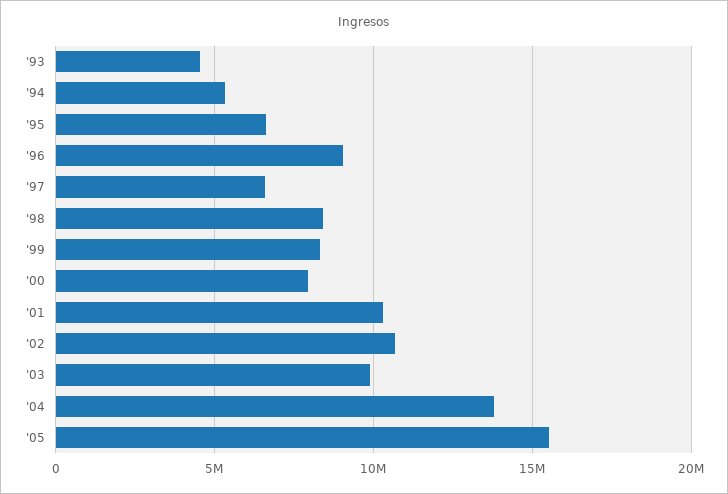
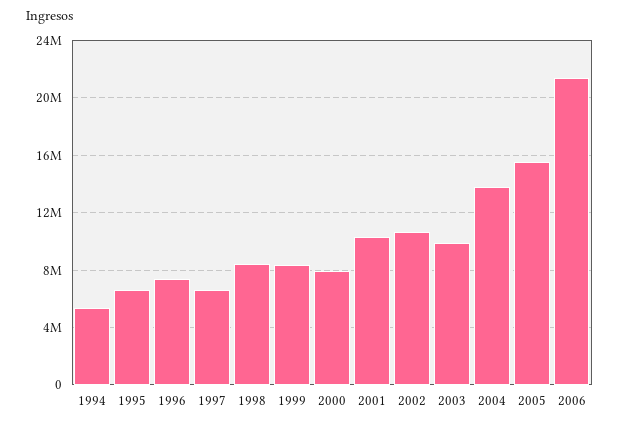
'93: 4500000 -> none
'96: 9000000 -> 7500000
2006: none -> 21500000

